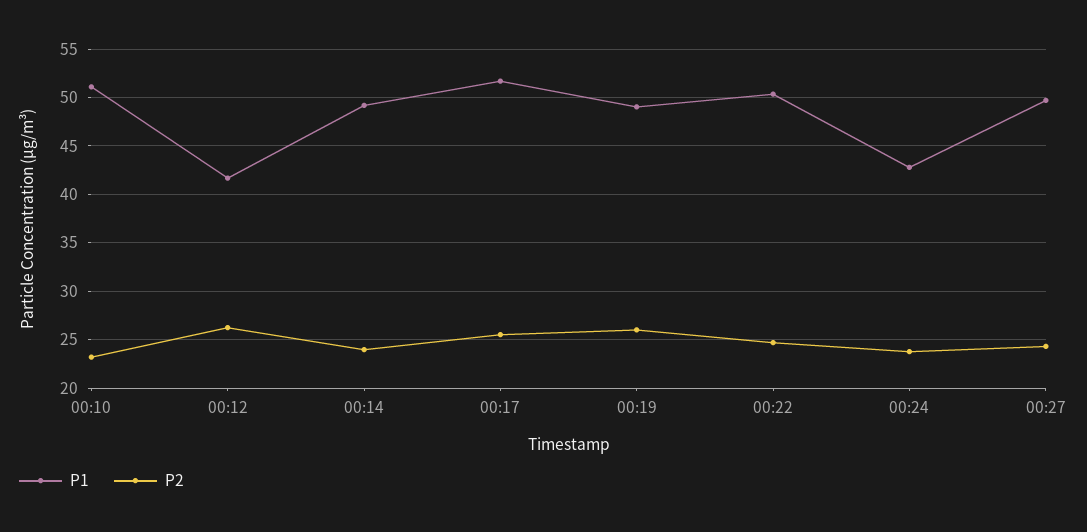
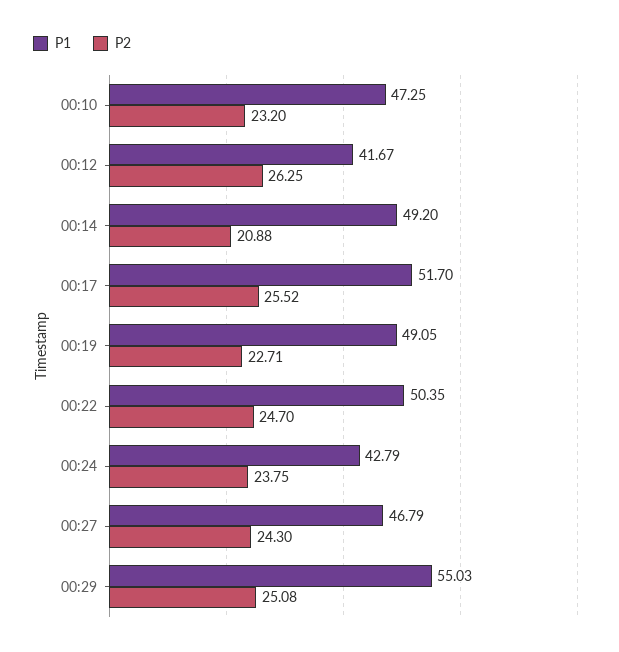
P1, 00:10: 51 -> 47.25
P2, 00:14: 24 -> 20.88
P2, 00:19: 26 -> 22.71
P1, 00:27: 50 -> 46.79
P1, 00:29: none -> 55.03
P2, 00:29: none -> 25.08

